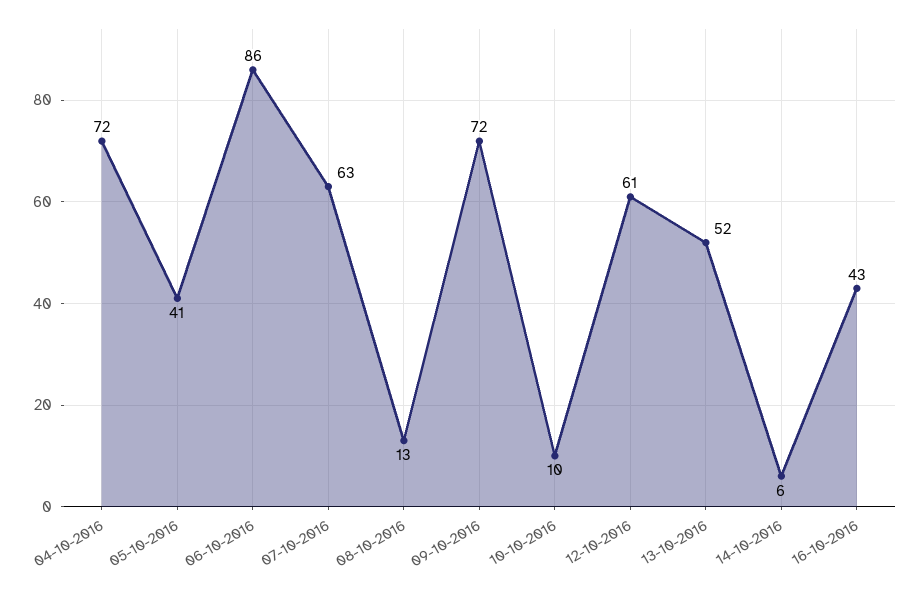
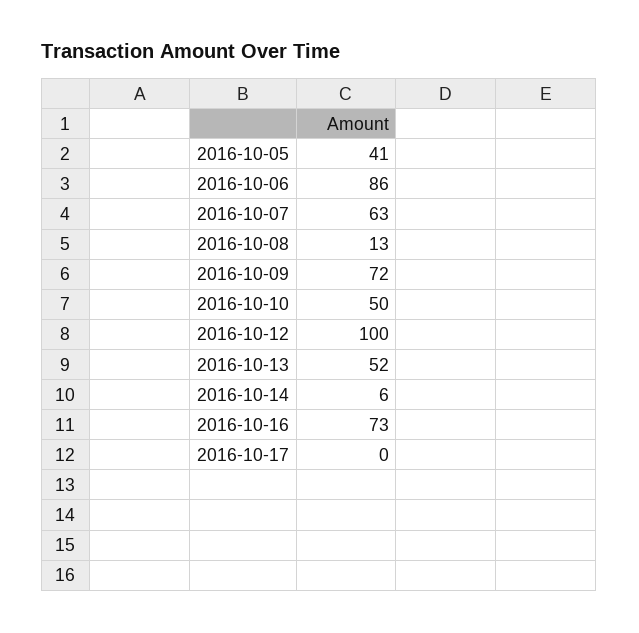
04-10-2016: 72 -> none
10-10-2016: 10 -> 50
12-10-2016: 61 -> 100
16-10-2016: 43 -> 73
2016-10-17: none -> 0

